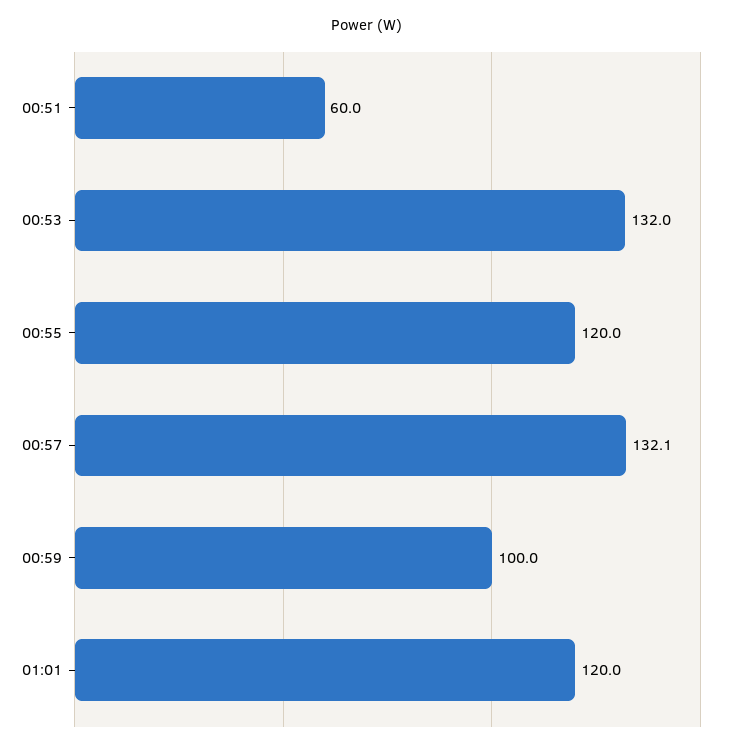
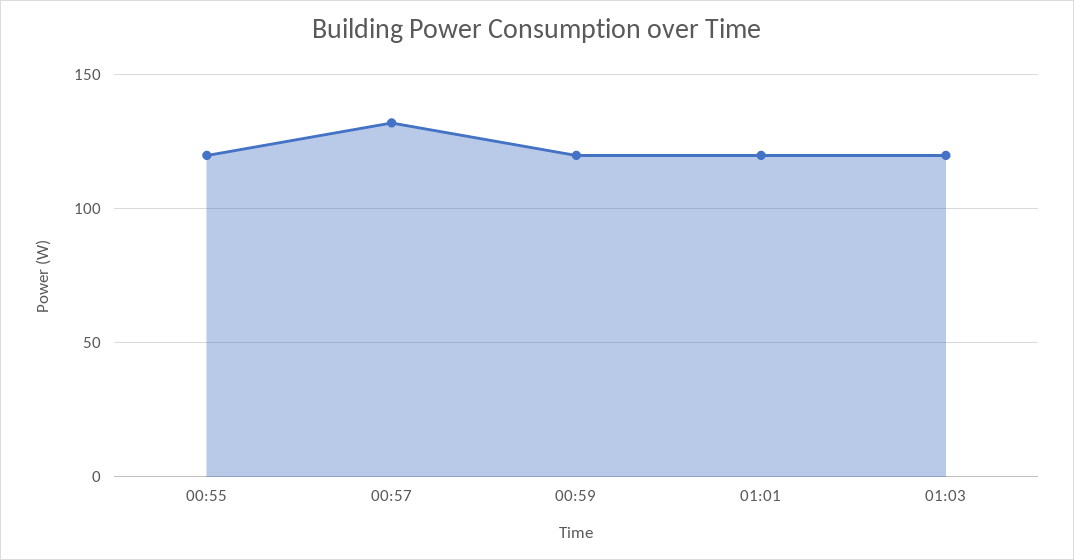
00:51: 60 -> none
00:53: 132 -> none
00:59: 100 -> 120
01:03: none -> 120

